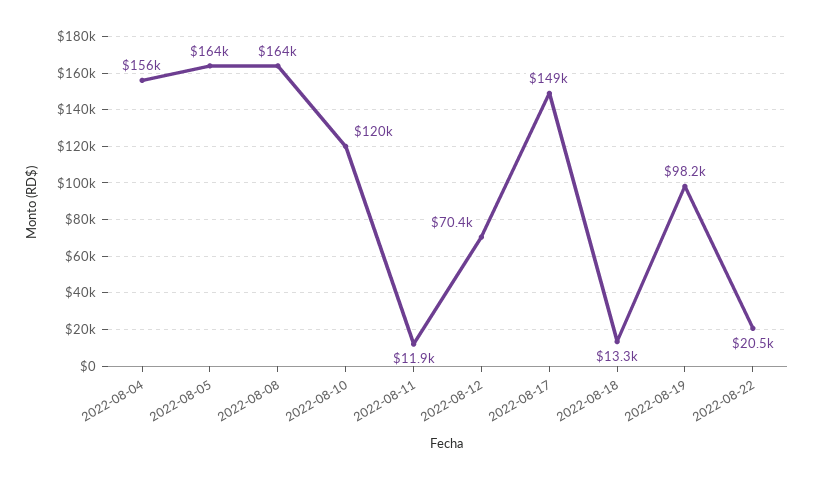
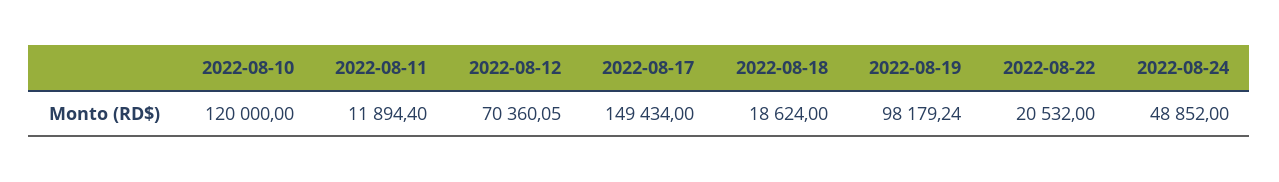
2022-08-04: 156000 -> none
2022-08-05: 164000 -> none
2022-08-08: 164000 -> none
2022-08-18: 13300 -> 18624
2022-08-24: none -> 48852

